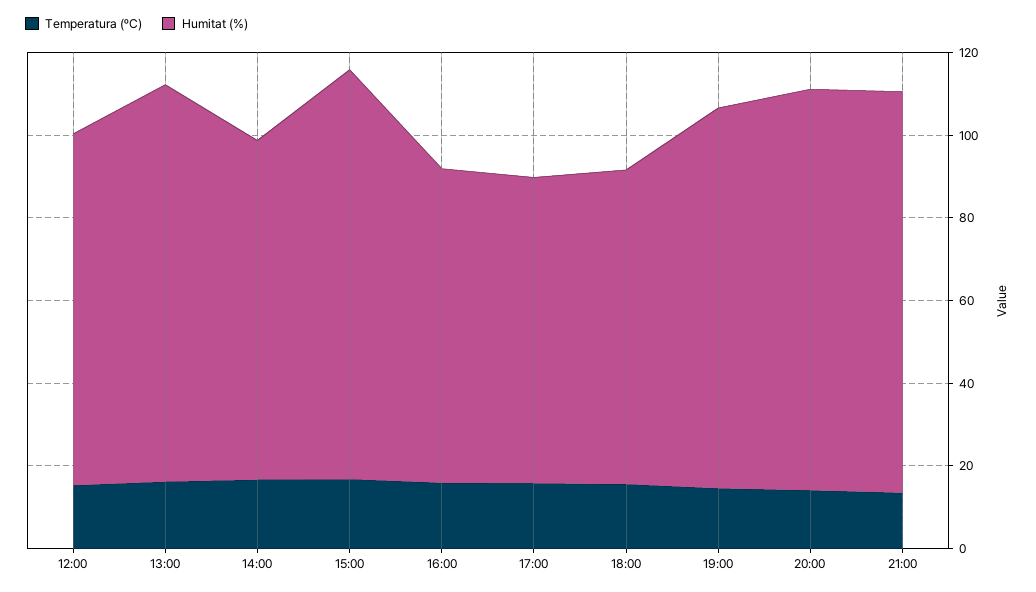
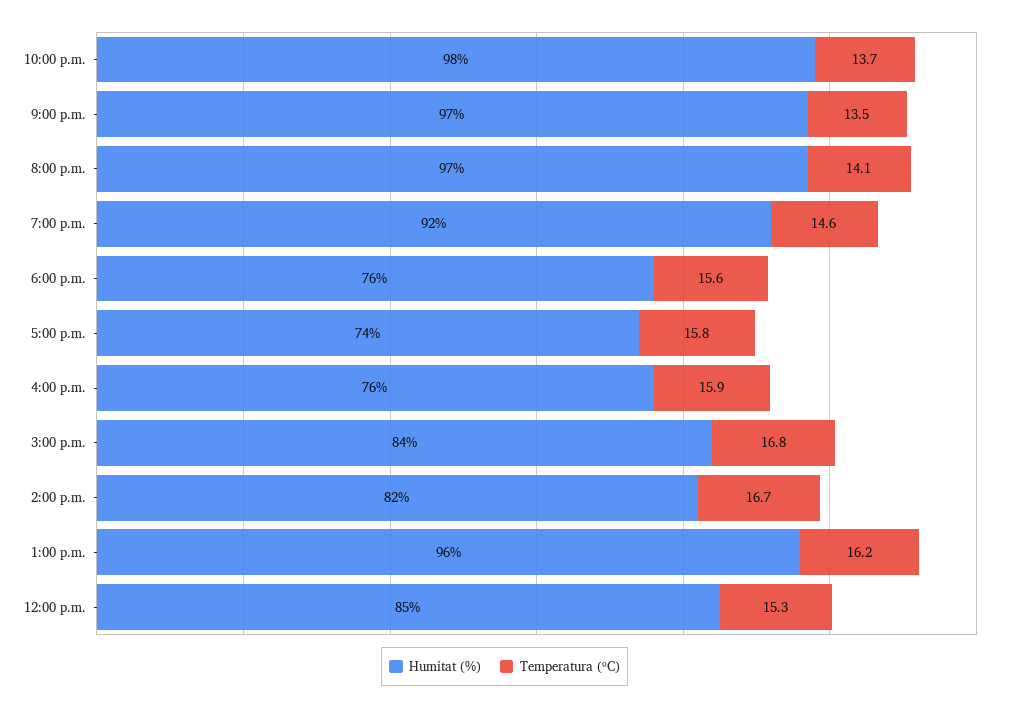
Humitat (%), 15:00: 100 -> 84
Humitat (%), 10:00 p.m.: none -> 98
Temperatura (ºC), 10:00 p.m.: none -> 13.7

